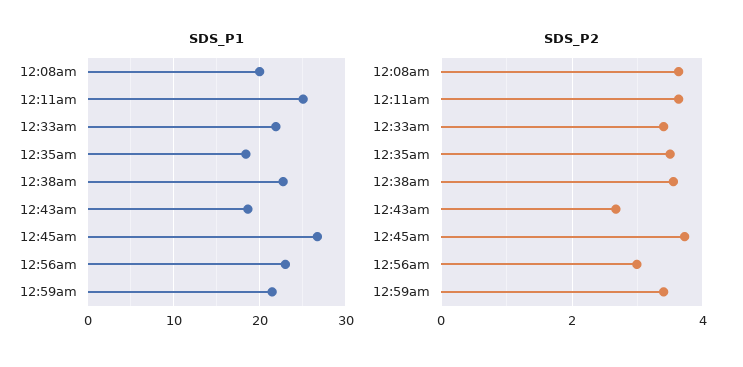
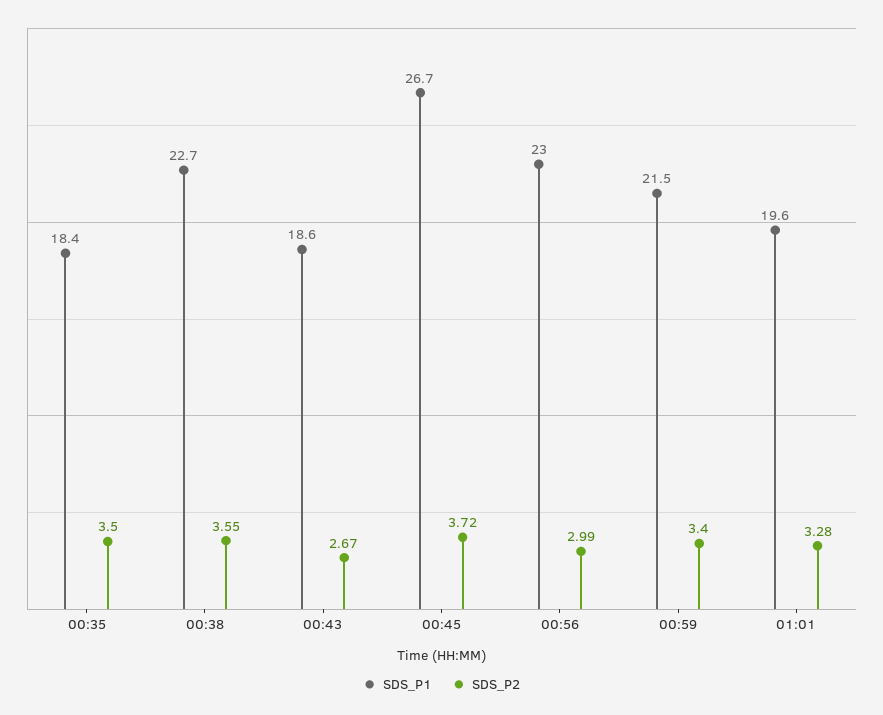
SDS_P1, 12:08am: 20 -> none
SDS_P1, 12:11am: 25 -> none
SDS_P1, 12:33am: 22 -> none
SDS_P2, 12:08am: 3.6 -> none
SDS_P2, 12:11am: 3.6 -> none
SDS_P2, 12:33am: 3.4 -> none
SDS_P1, 01:01: none -> 19.6
SDS_P2, 01:01: none -> 3.28

